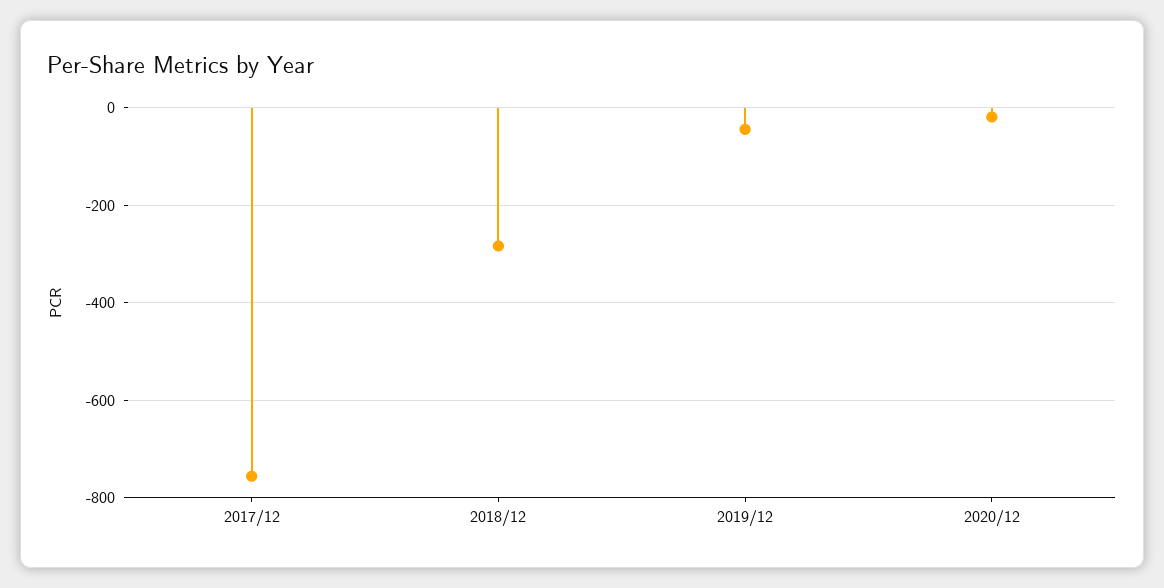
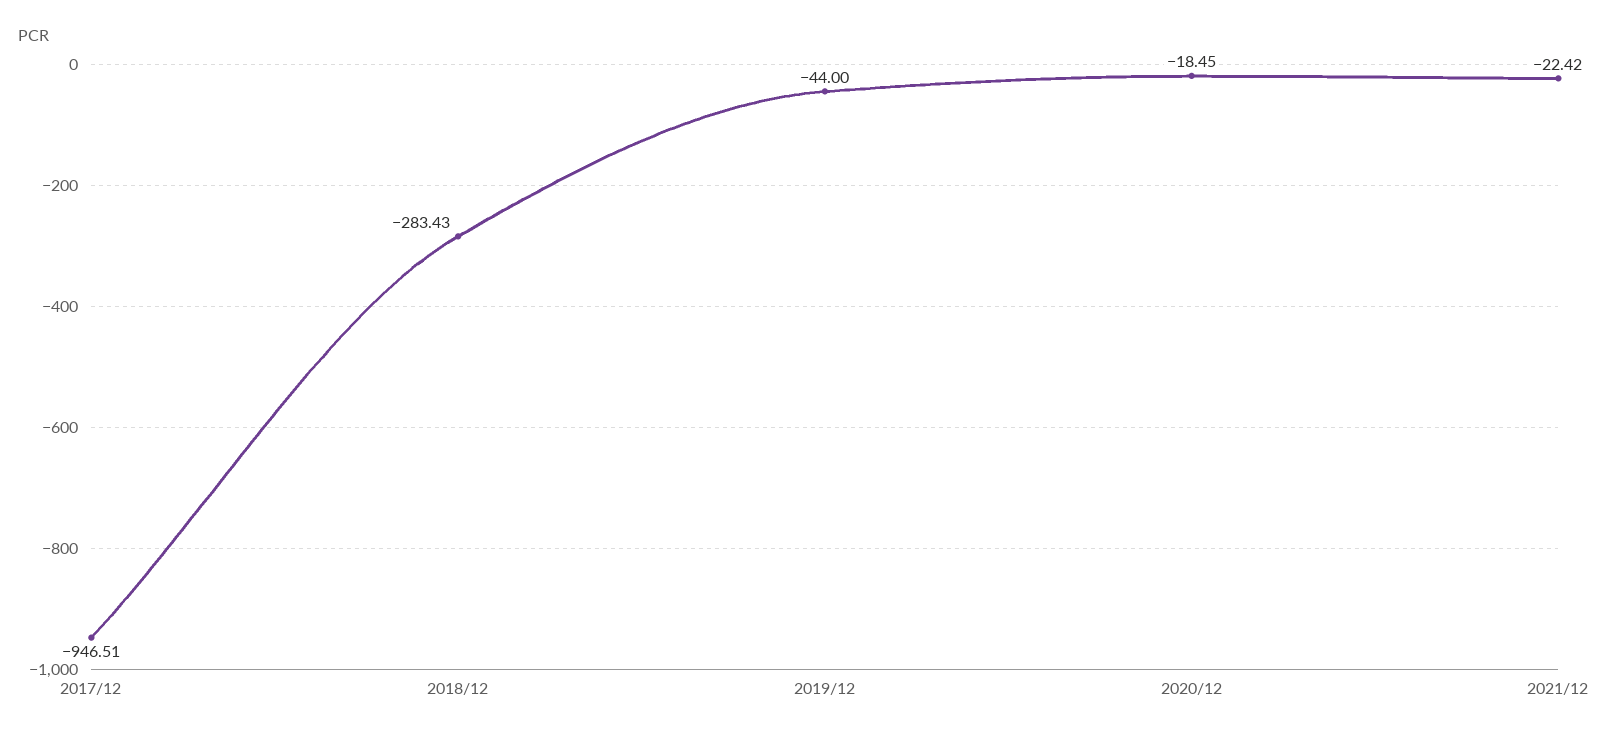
2017/12: -760 -> -946.51
2021/12: none -> -22.42

